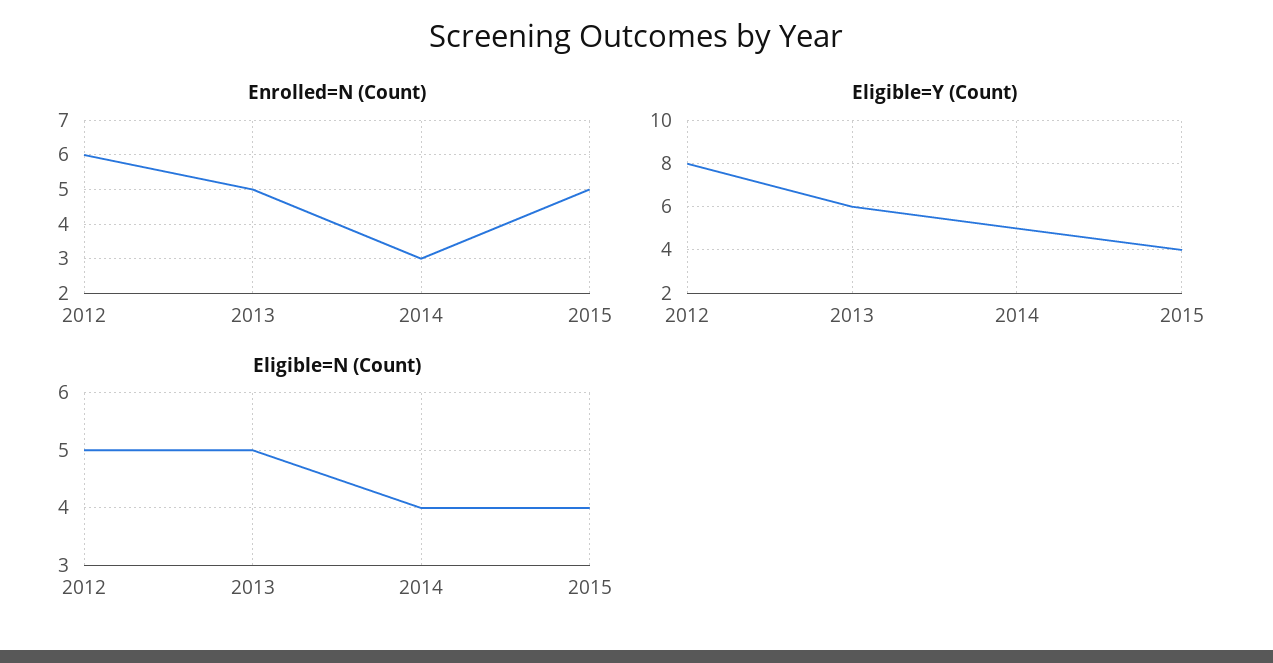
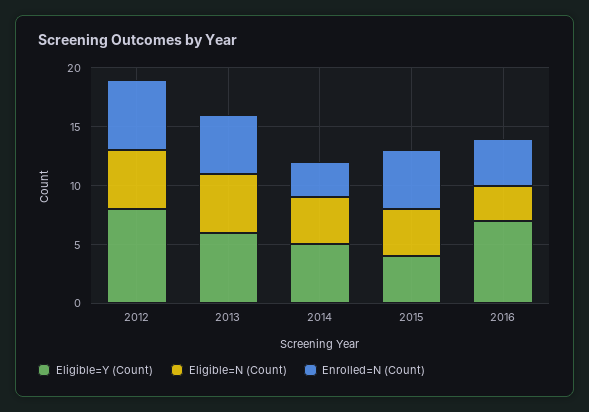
Eligible=Y (Count), 2016: none -> 7
Eligible=N (Count), 2016: none -> 3
Enrolled=N (Count), 2016: none -> 4

